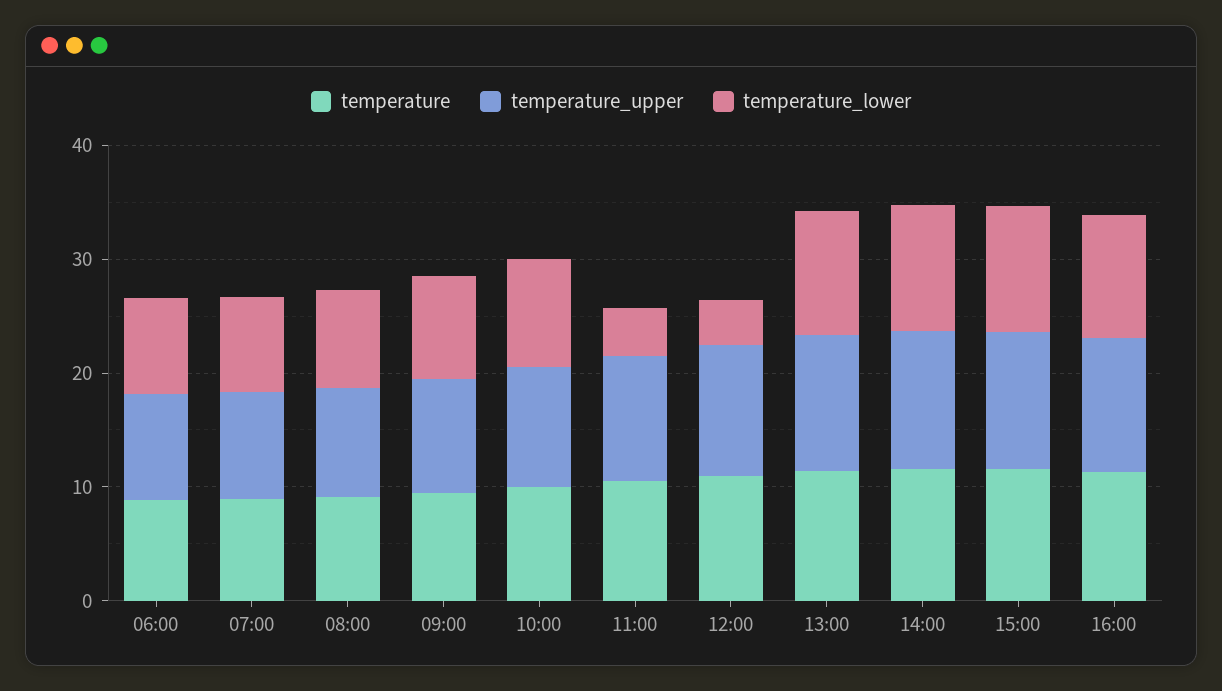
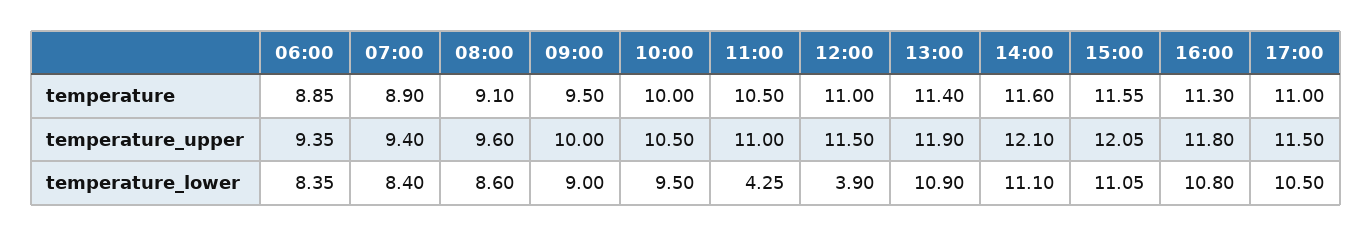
temperature, 17:00: none -> 11
temperature_upper, 17:00: none -> 11.5
temperature_lower, 17:00: none -> 10.5

